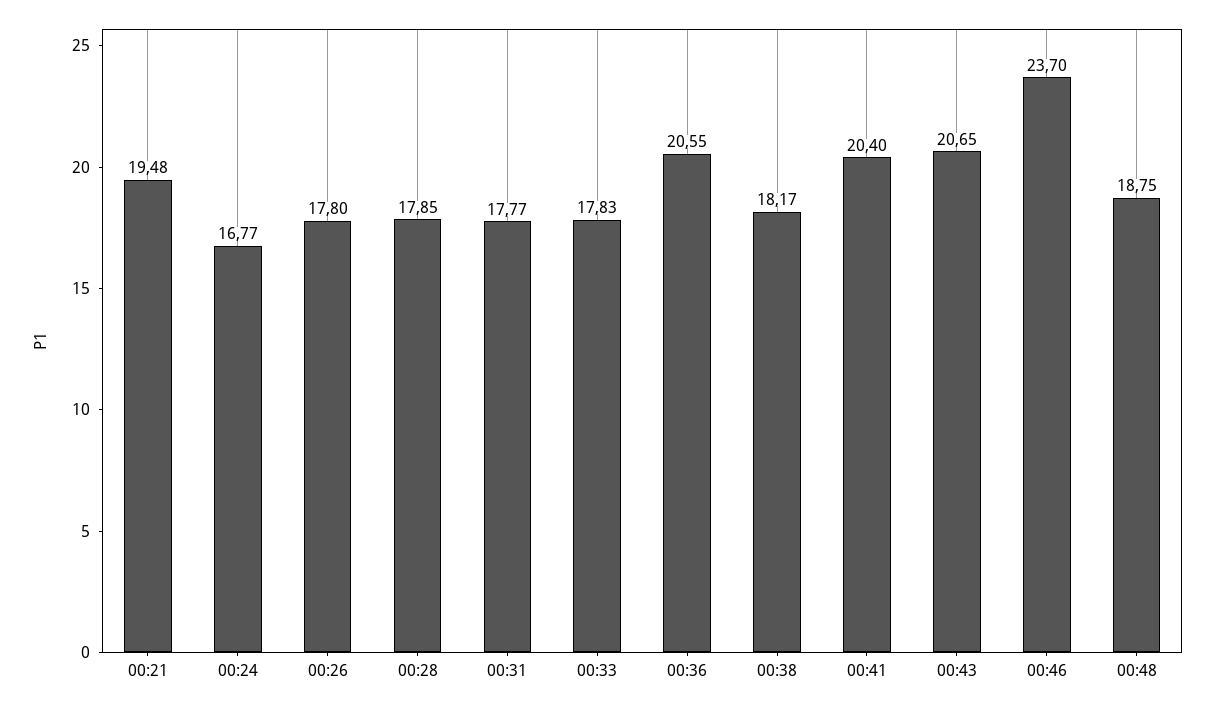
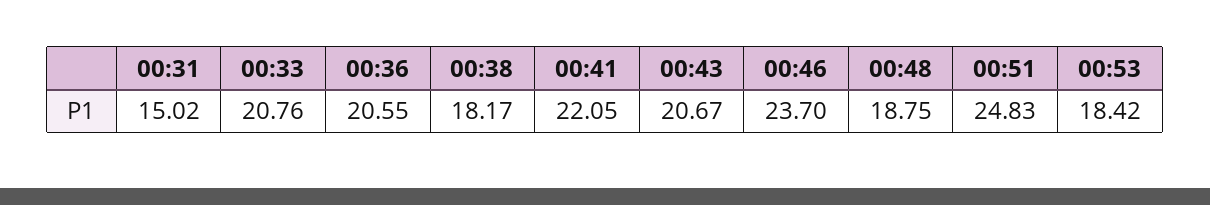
00:21: 19.48 -> none
00:24: 16.77 -> none
00:26: 17.8 -> none
00:28: 17.85 -> none
00:31: 17.77 -> 15.02
00:33: 17.83 -> 20.76
00:41: 20.4 -> 22.05
00:43: 20.65 -> 20.67
00:51: none -> 24.83
00:53: none -> 18.42

